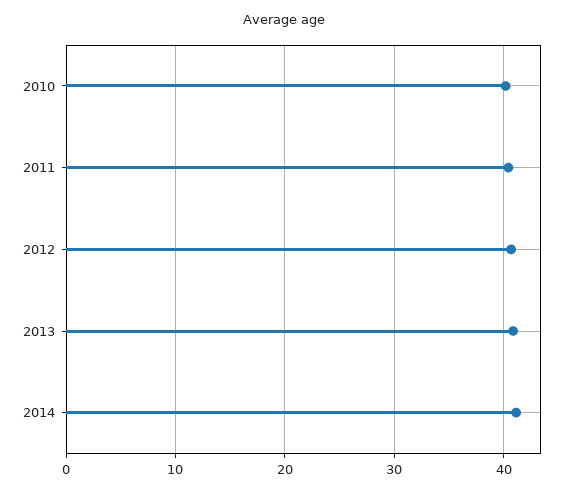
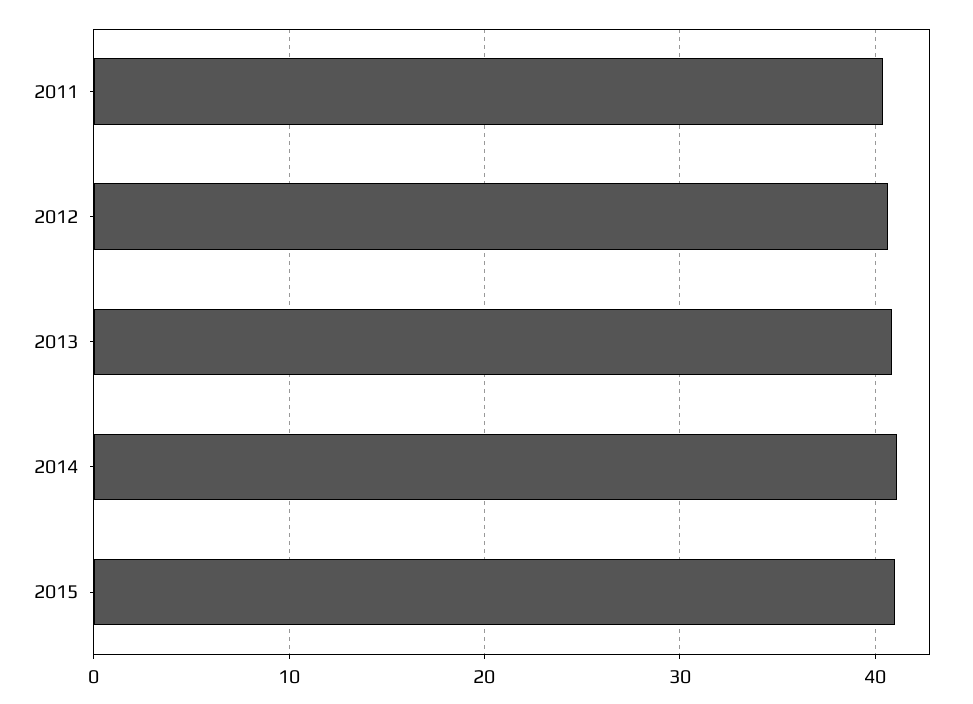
2010: 40 -> none
2015: none -> 41

